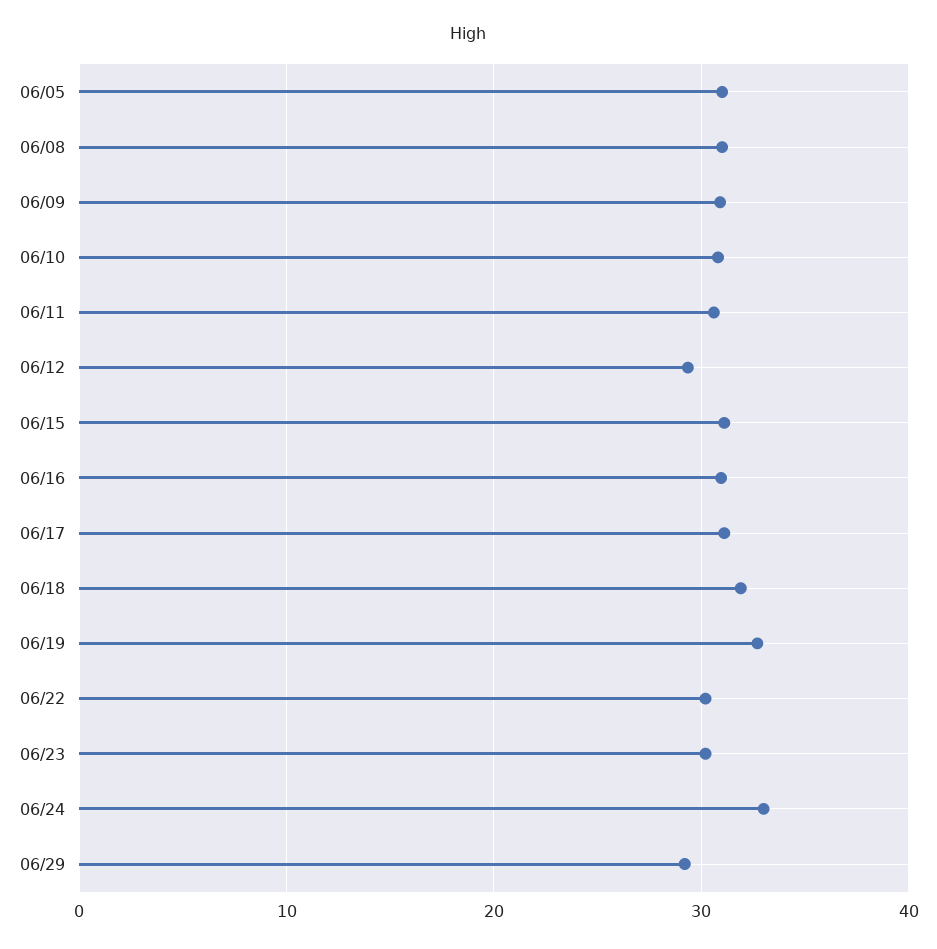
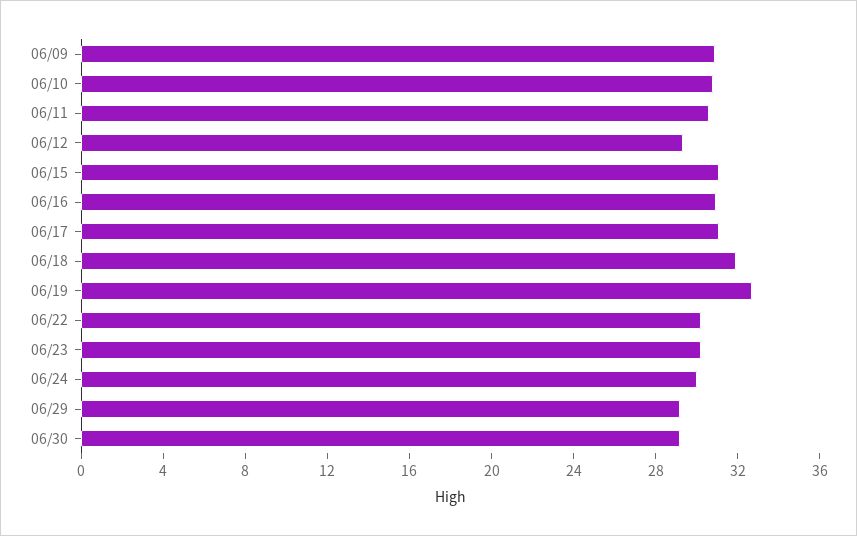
06/05: 31 -> none
06/08: 31 -> none
06/24: 33 -> 30
06/30: none -> 29

